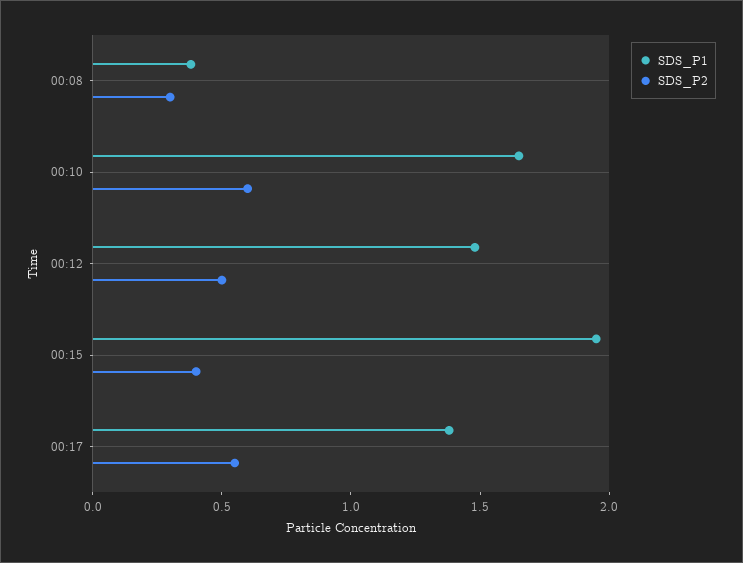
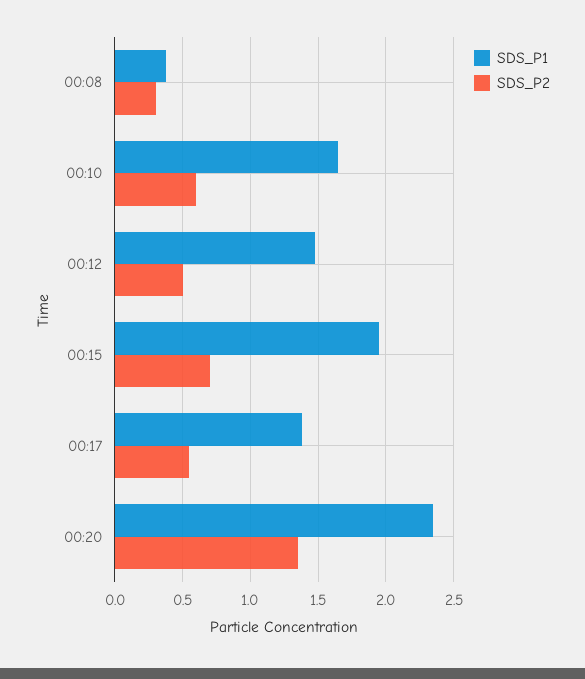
SDS_P2, 00:15: 0.4 -> 0.7
SDS_P1, 00:20: none -> 2.35
SDS_P2, 00:20: none -> 1.35

